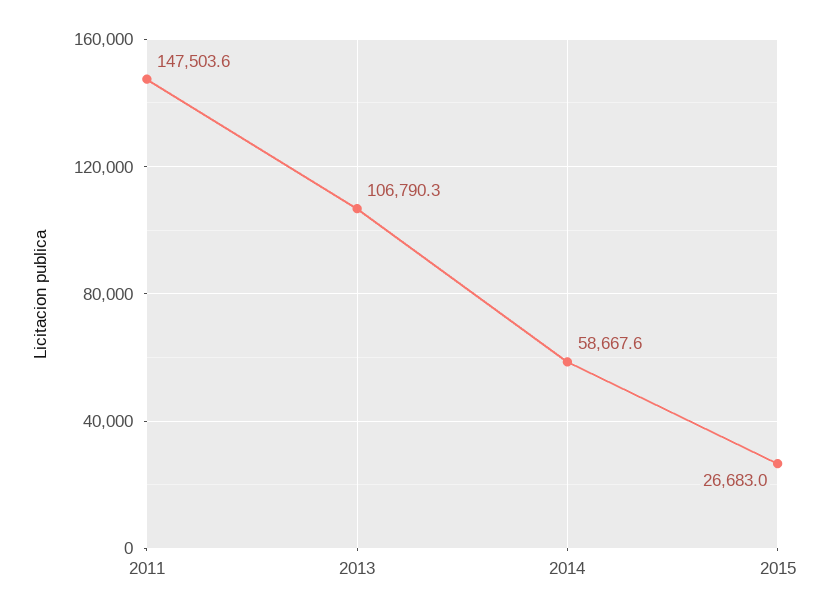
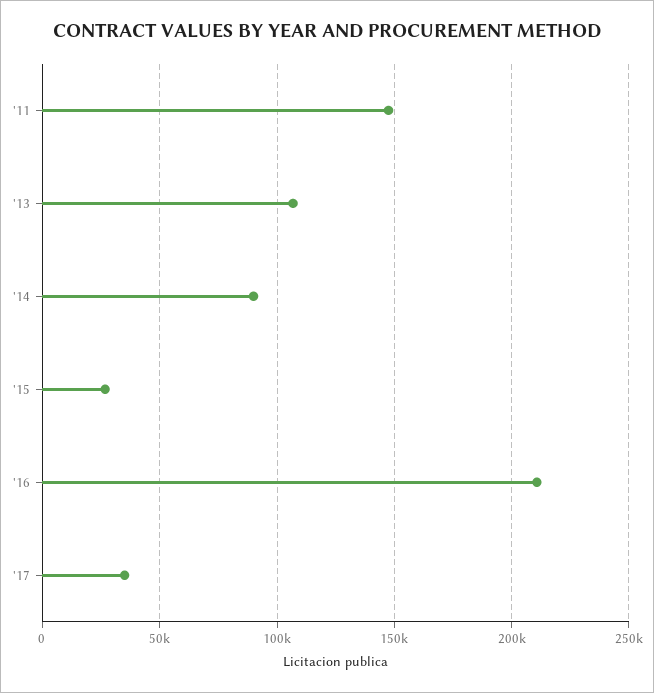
2014: 58667.6 -> 90000
'16: none -> 210000
'17: none -> 35000

